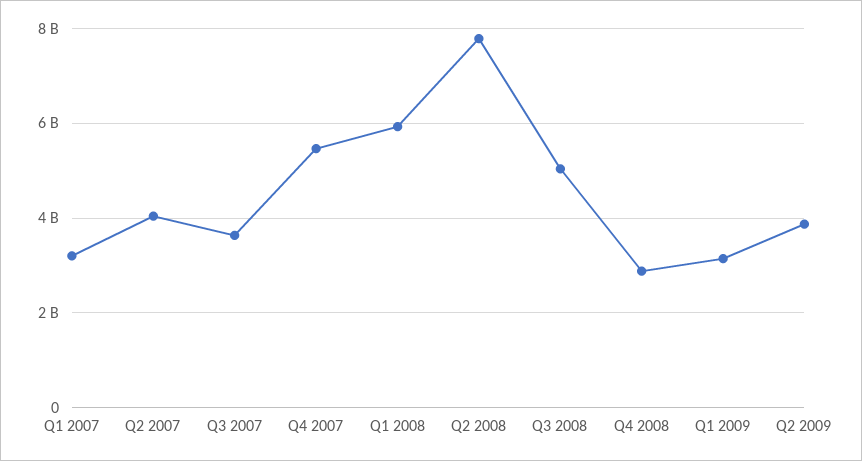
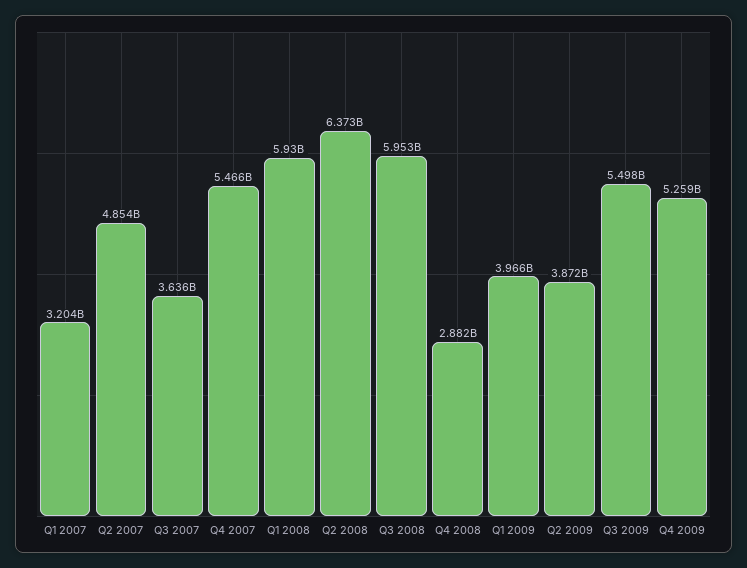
Q2 2007: 4000000000 -> 4854000000
Q2 2008: 7800000000 -> 6373000000
Q3 2008: 5000000000 -> 5953000000
Q1 2009: 3200000000 -> 3966000000
Q3 2009: none -> 5498000000
Q4 2009: none -> 5259000000

